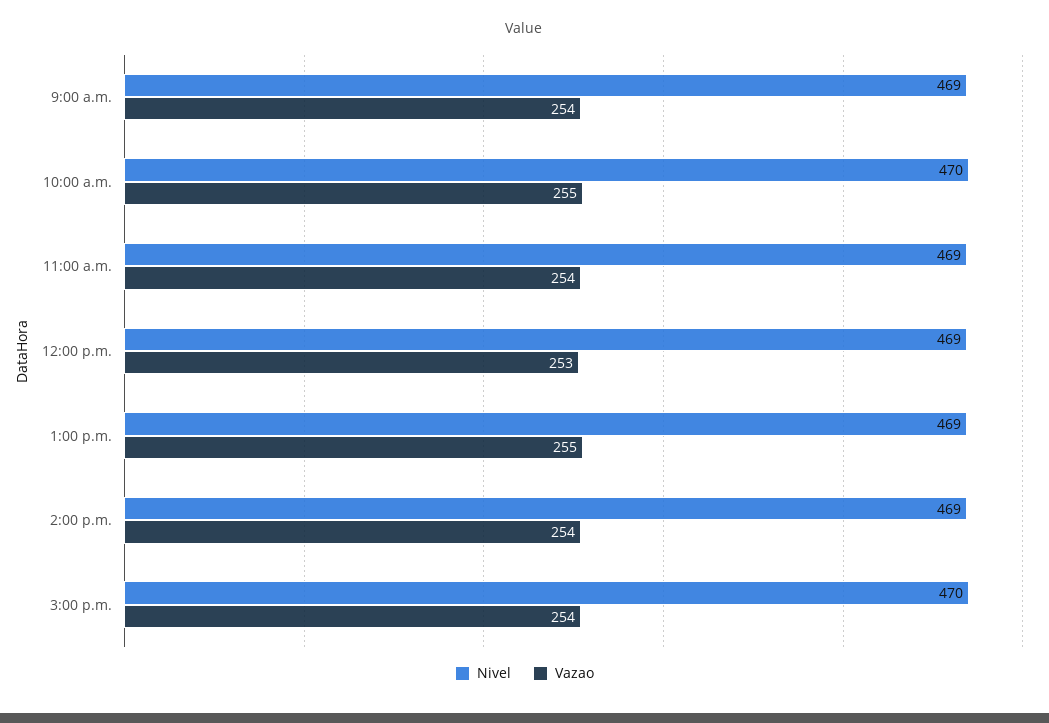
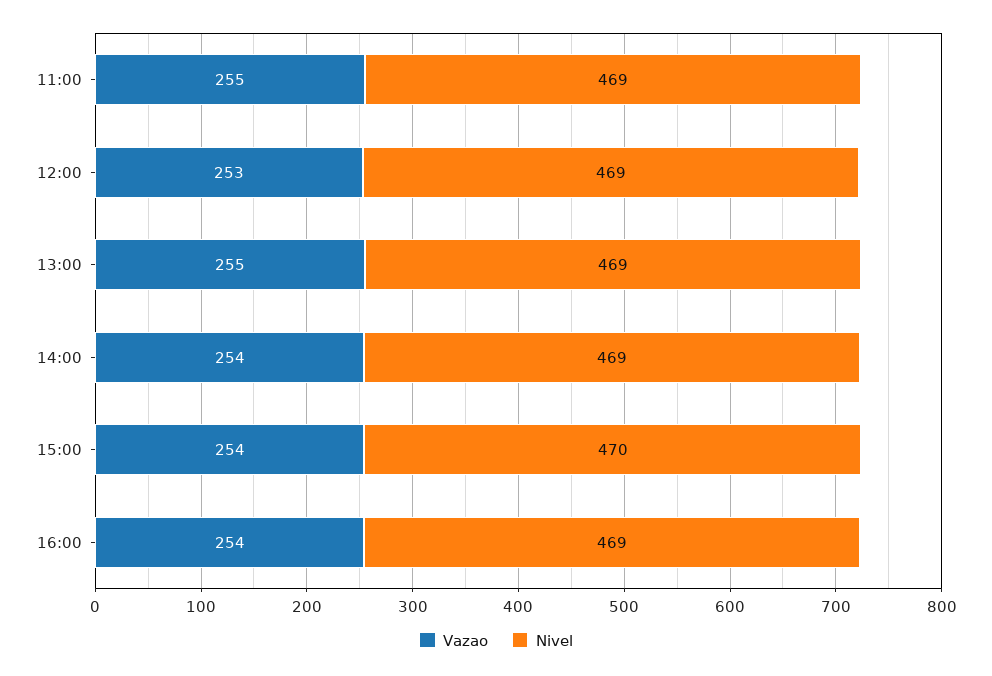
Nivel, 9:00 a.m.: 469 -> none
Vazao, 9:00 a.m.: 254 -> none
Nivel, 10:00 a.m.: 470 -> none
Vazao, 10:00 a.m.: 255 -> none
Vazao, 11:00 a.m.: 254 -> 255
Vazao, 16:00: none -> 254
Nivel, 16:00: none -> 469

